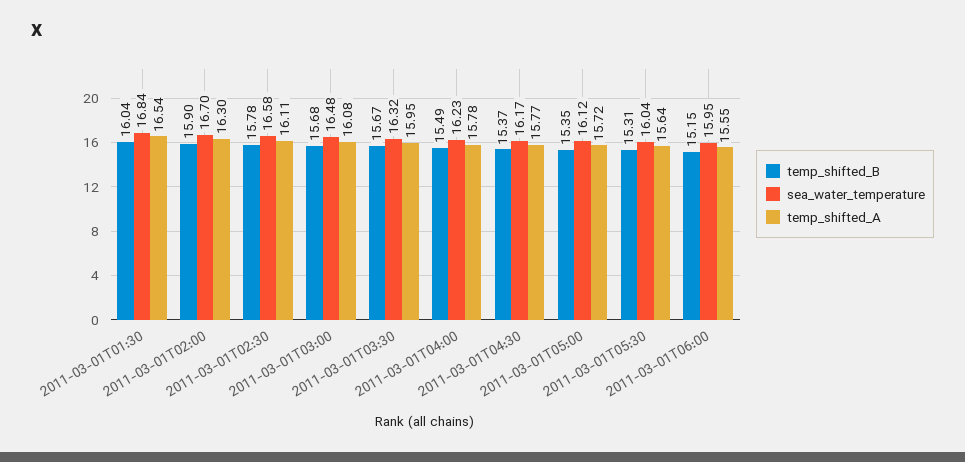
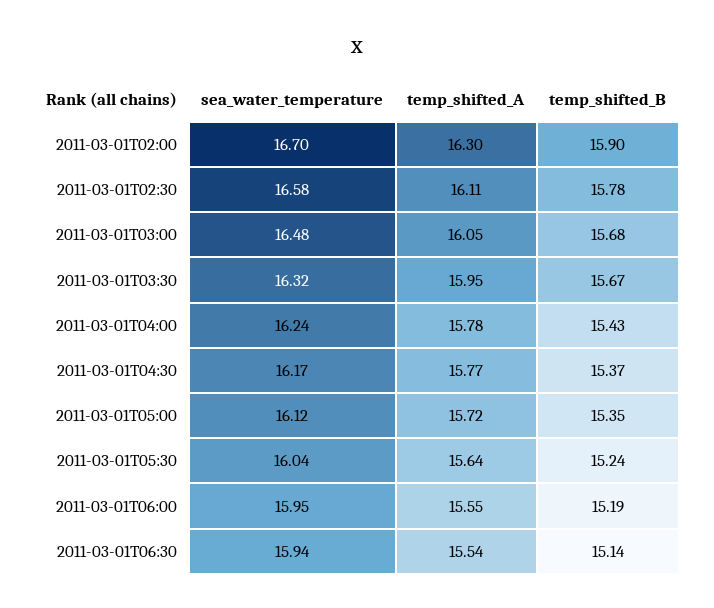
temp_shifted_B, 2011-03-01T01:30: 16.04 -> none
sea_water_temperature, 2011-03-01T01:30: 16.84 -> none
temp_shifted_A, 2011-03-01T01:30: 16.54 -> none
temp_shifted_A, 2011-03-01T03:00: 16.08 -> 16.05
temp_shifted_B, 2011-03-01T04:00: 15.49 -> 15.43
sea_water_temperature, 2011-03-01T04:00: 16.23 -> 16.24
temp_shifted_B, 2011-03-01T05:30: 15.31 -> 15.24
temp_shifted_B, 2011-03-01T06:00: 15.15 -> 15.19
sea_water_temperature, 2011-03-01T06:30: none -> 15.94
temp_shifted_A, 2011-03-01T06:30: none -> 15.54
temp_shifted_B, 2011-03-01T06:30: none -> 15.14

